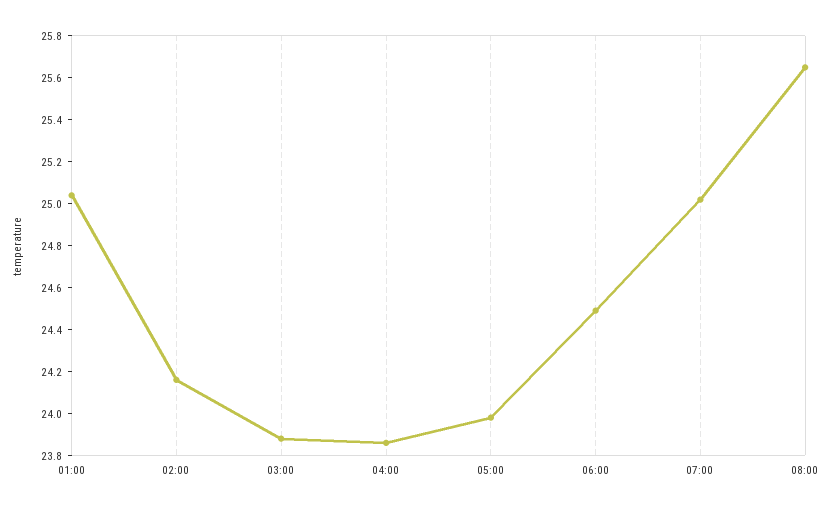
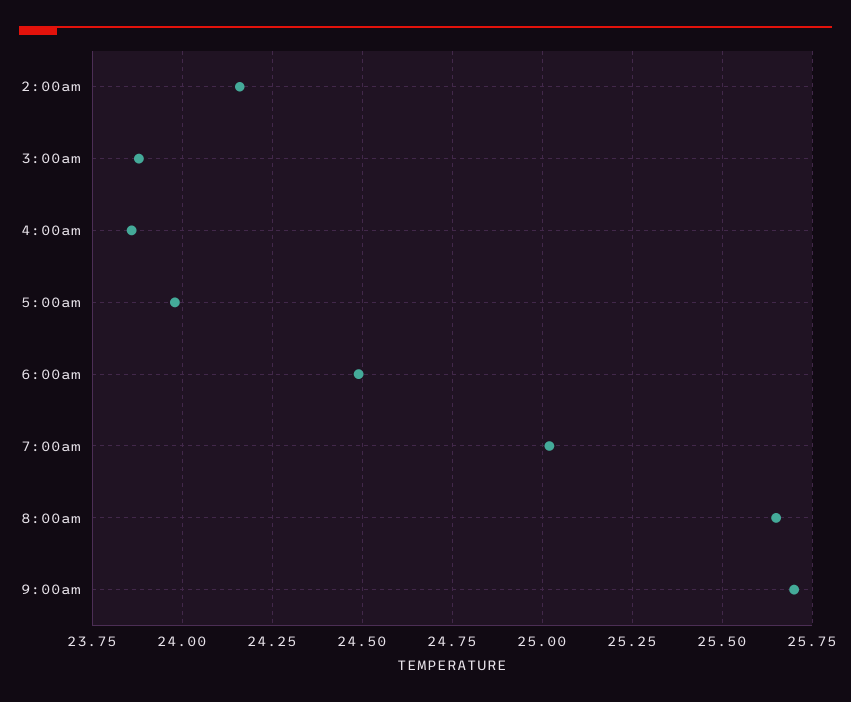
01:00: 25.05 -> none
9:00am: none -> 25.7

